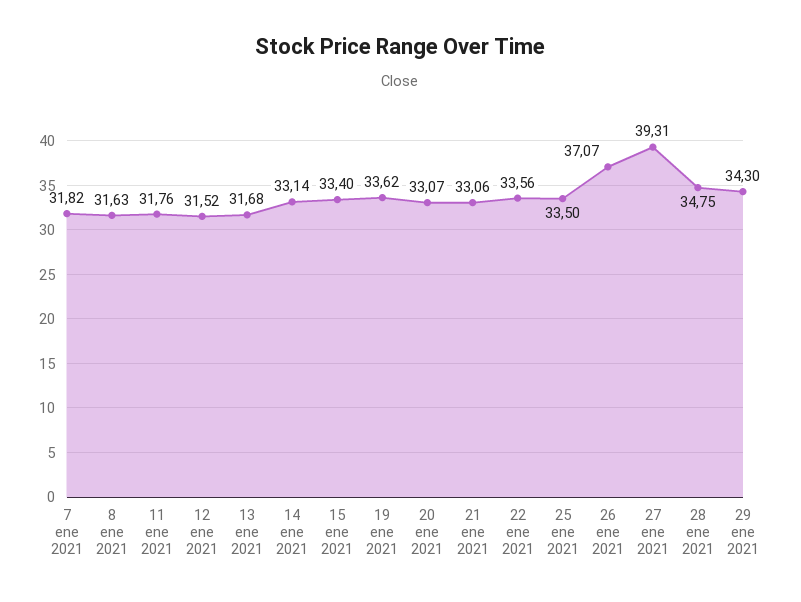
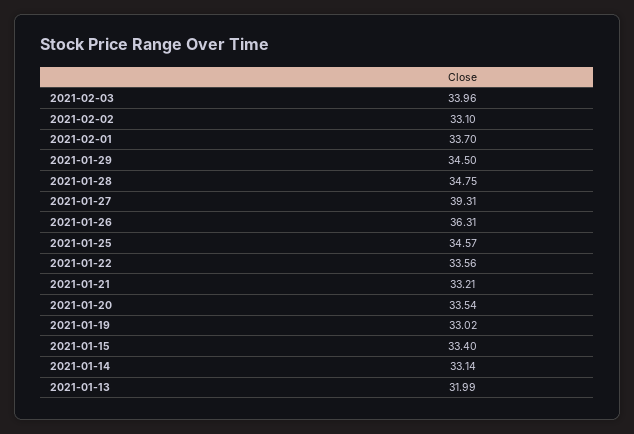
7 ene 2021: 31.82 -> none
8 ene 2021: 31.63 -> none
11 ene 2021: 31.76 -> none
12 ene 2021: 31.52 -> none
13 ene 2021: 31.68 -> 31.99
19 ene 2021: 33.62 -> 33.02
20 ene 2021: 33.07 -> 33.54
21 ene 2021: 33.06 -> 33.21
25 ene 2021: 33.5 -> 34.57
26 ene 2021: 37.07 -> 36.31
29 ene 2021: 34.3 -> 34.5
2021-02-03: none -> 33.96
2021-02-02: none -> 33.1
2021-02-01: none -> 33.7

